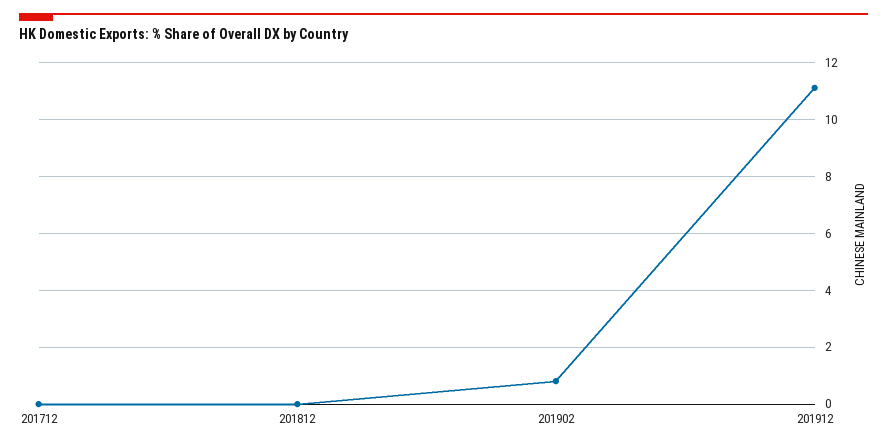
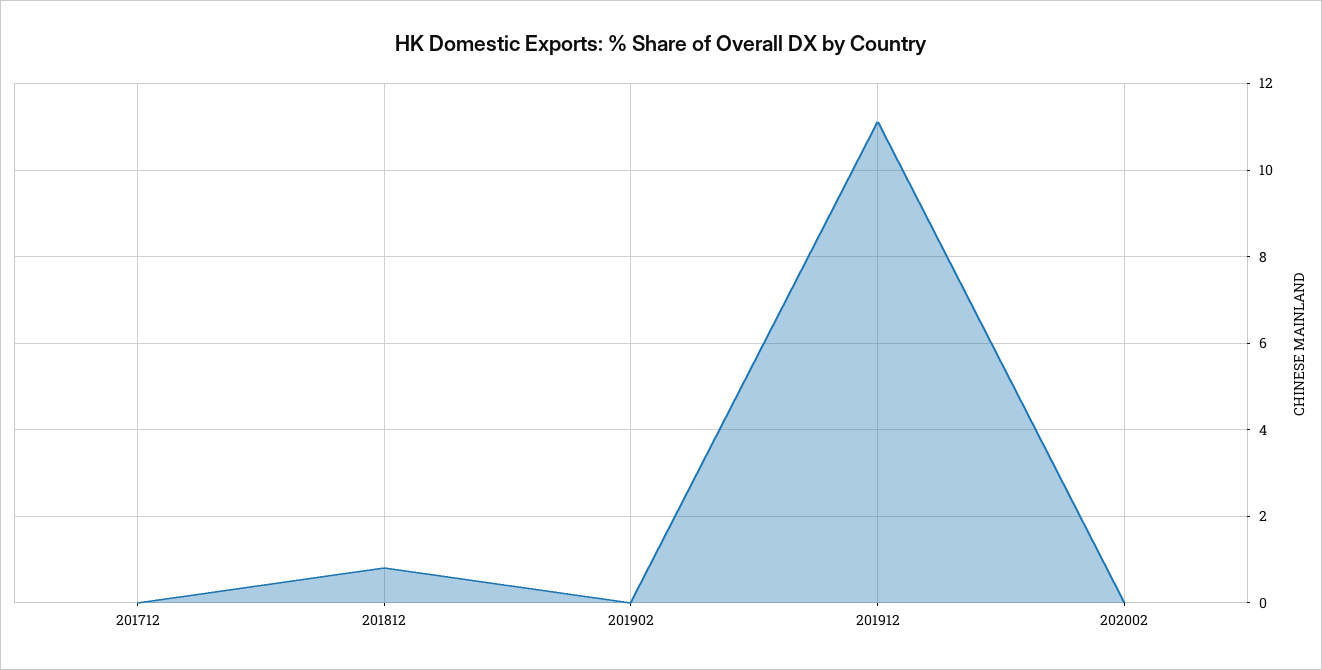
201812: 0 -> 0.8
201902: 0.75 -> 0
202002: none -> 0

